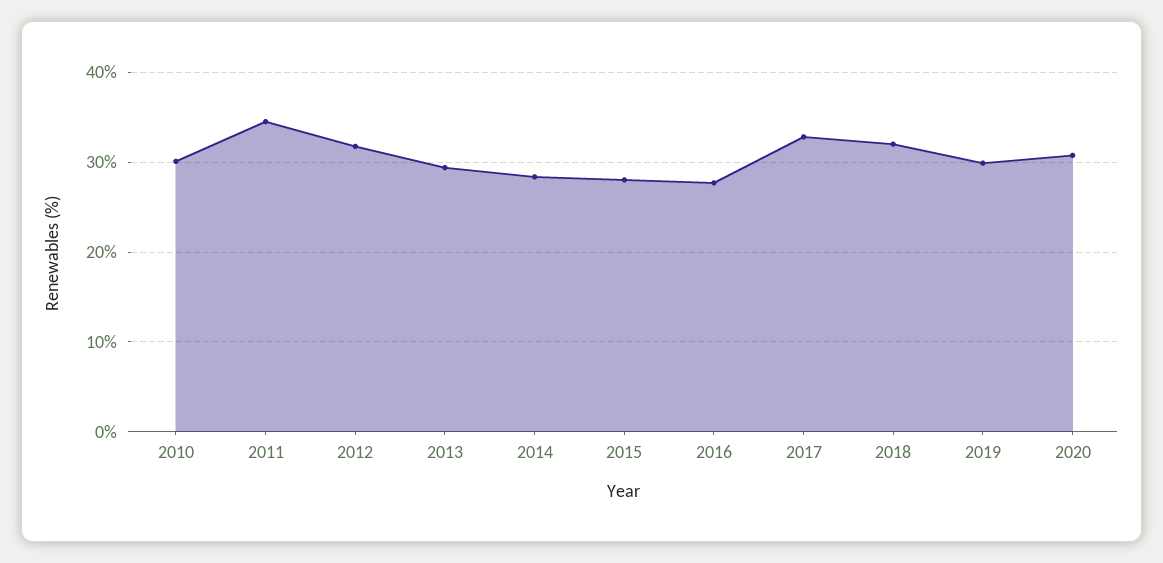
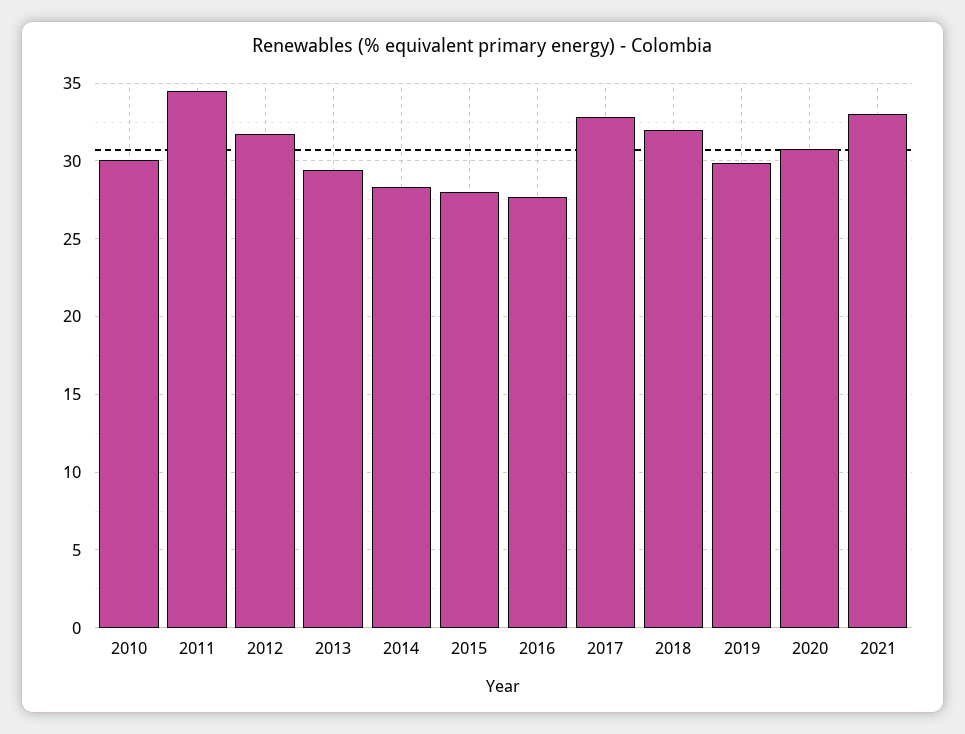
2021: none -> 33

